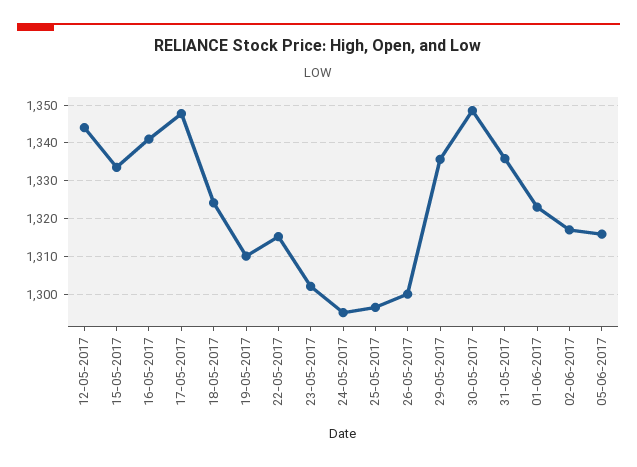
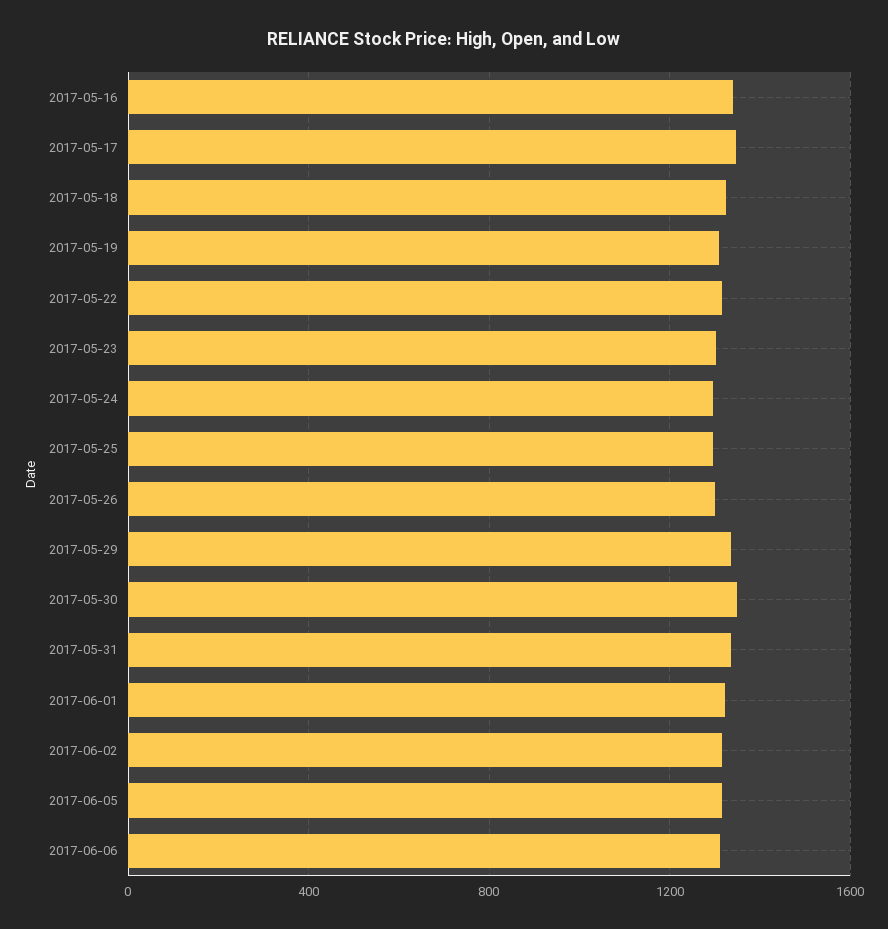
12-05-2017: 1344 -> none
15-05-2017: 1334 -> none
2017-06-06: none -> 1300

